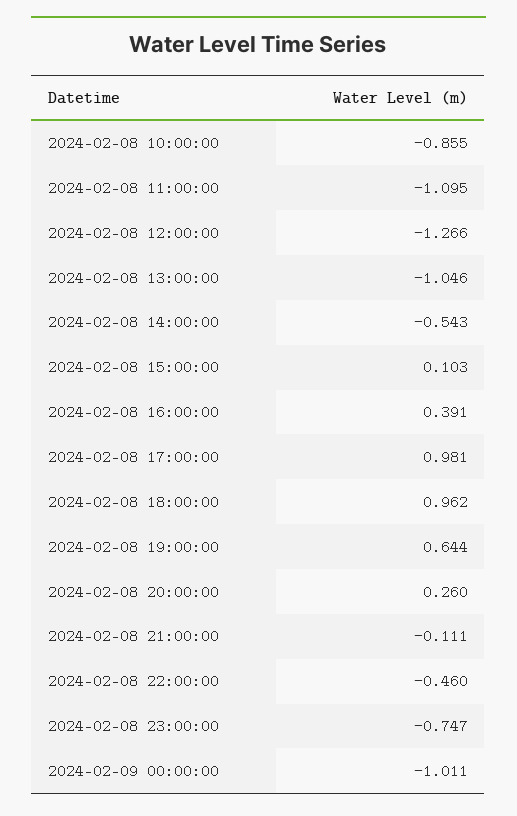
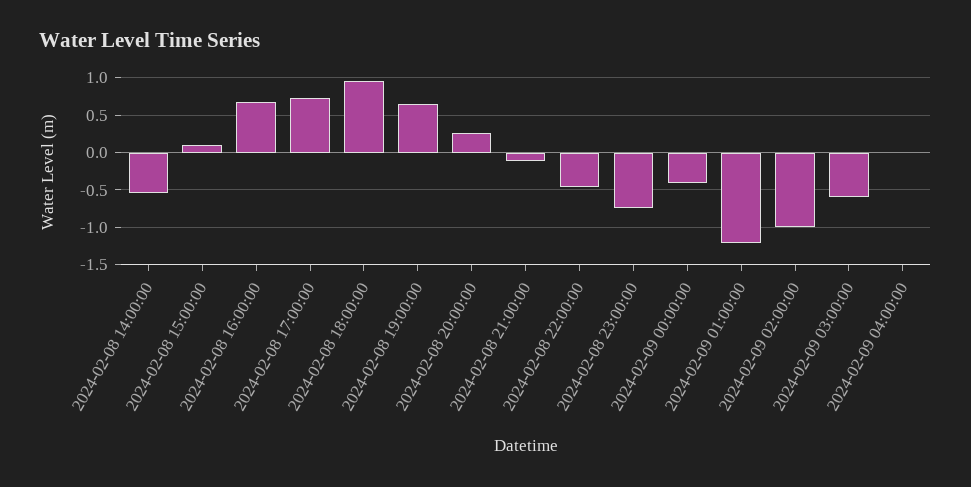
2024-02-08 10:00:00: -0.855 -> none
2024-02-08 11:00:00: -1.095 -> none
2024-02-08 12:00:00: -1.266 -> none
2024-02-08 13:00:00: -1.046 -> none
2024-02-08 16:00:00: 0.391 -> 0.7
2024-02-08 17:00:00: 0.981 -> 0.7
2024-02-09 00:00:00: -1.011 -> -0.4
2024-02-09 01:00:00: none -> -1.2
2024-02-09 02:00:00: none -> -1
2024-02-09 03:00:00: none -> -0.6
2024-02-09 04:00:00: none -> 0

